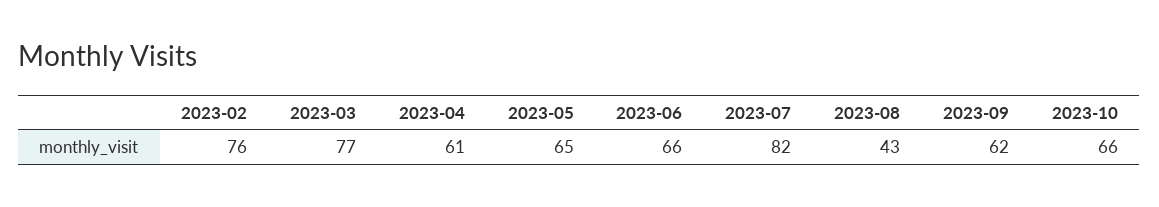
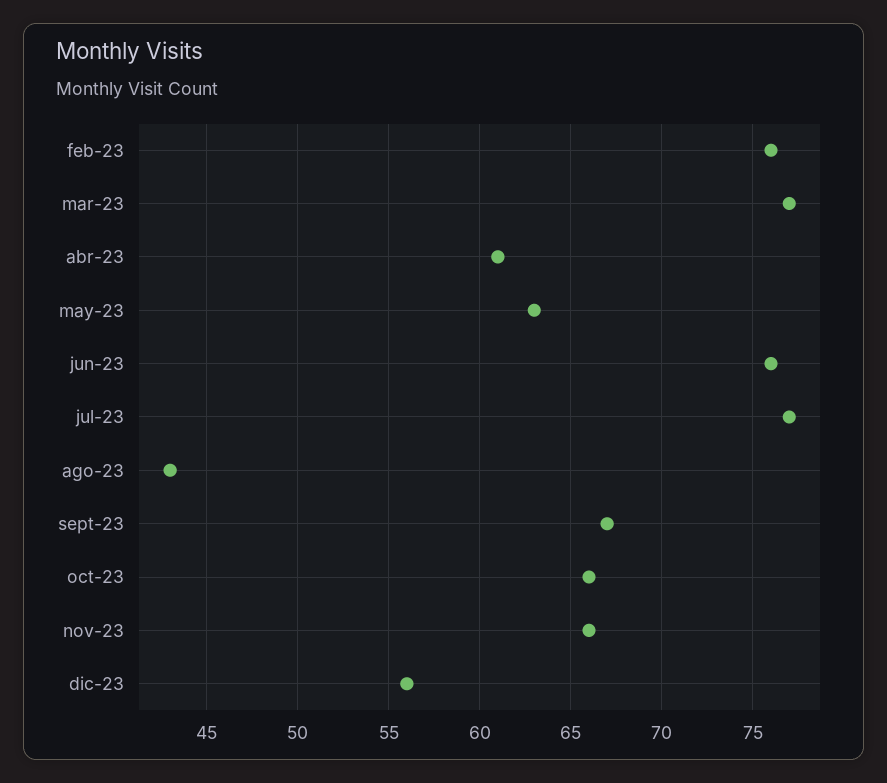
2023-05: 65 -> 63
2023-06: 66 -> 76
2023-07: 82 -> 77
2023-09: 62 -> 67
nov-23: none -> 66
dic-23: none -> 56

